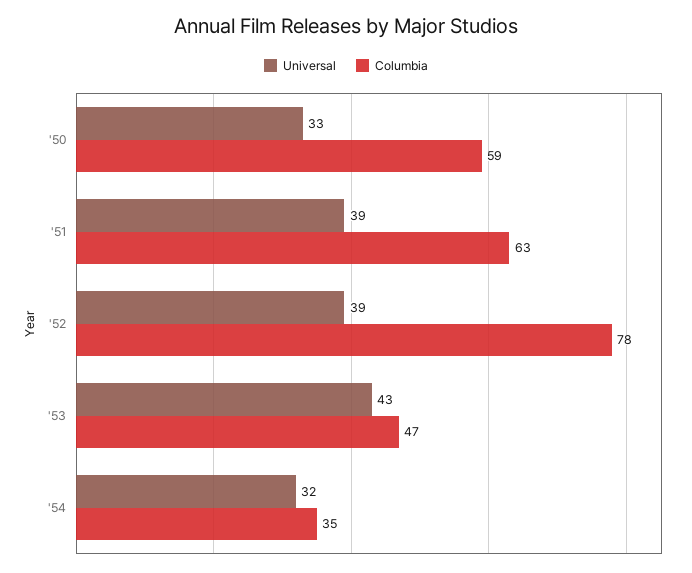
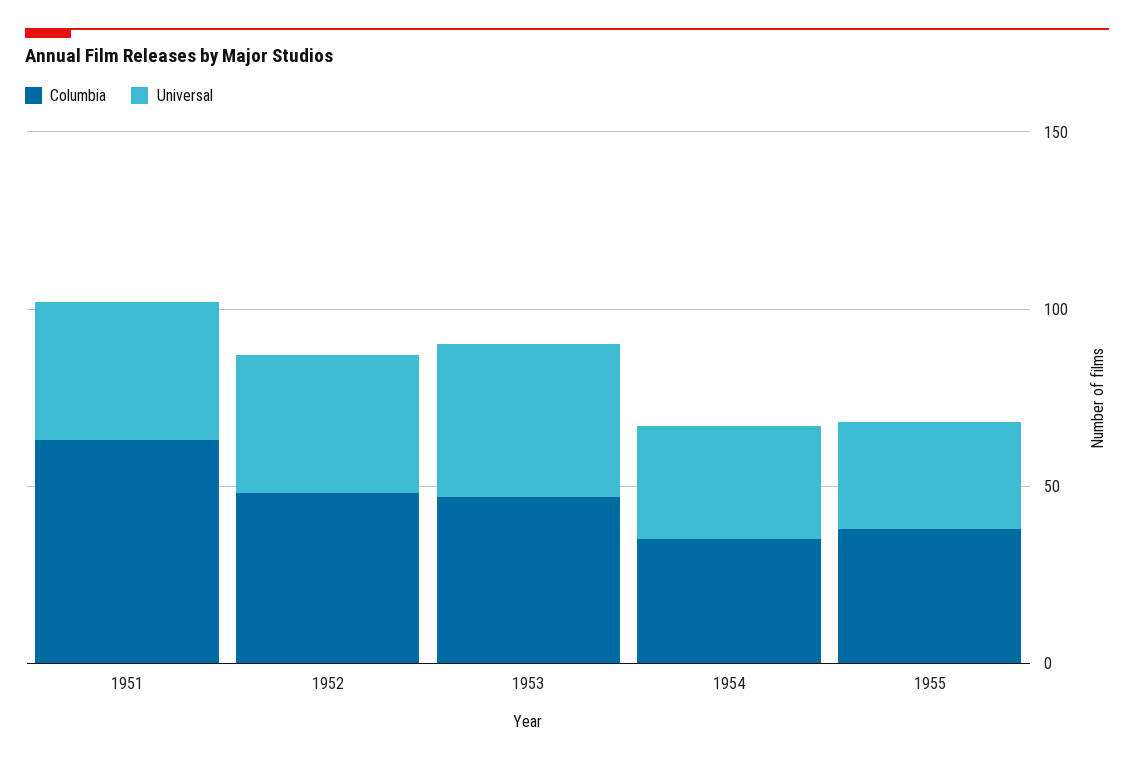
Universal, '50: 33 -> none
Columbia, '50: 59 -> none
Columbia, '52: 78 -> 50
Columbia, 1955: none -> 40
Universal, 1955: none -> 30

